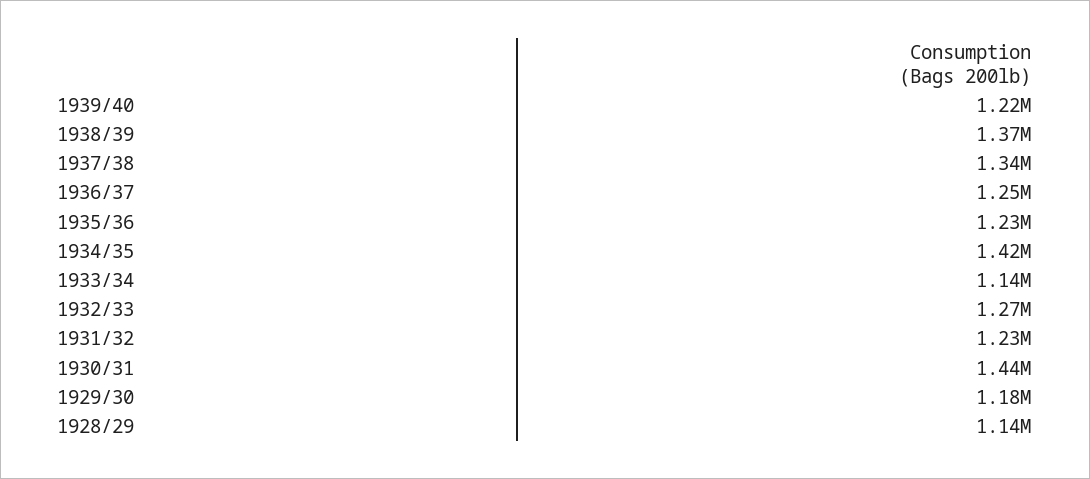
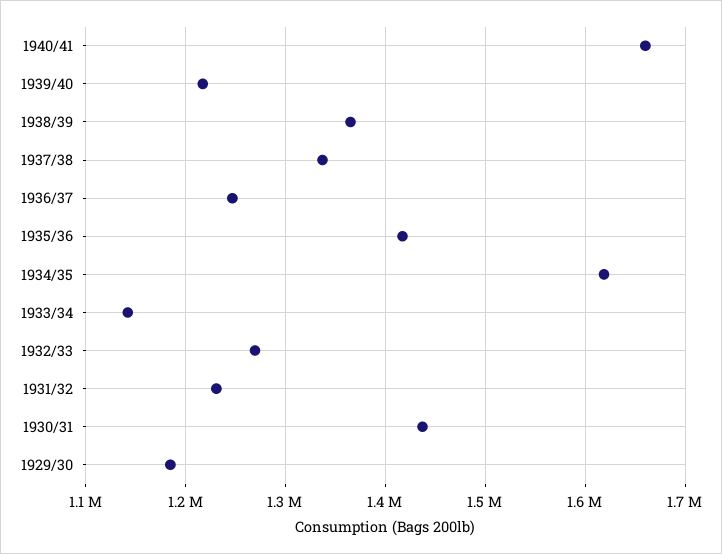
1935/36: 1230000 -> 1420000
1934/35: 1420000 -> 1620000
1928/29: 1140000 -> none
1940/41: none -> 1660000

